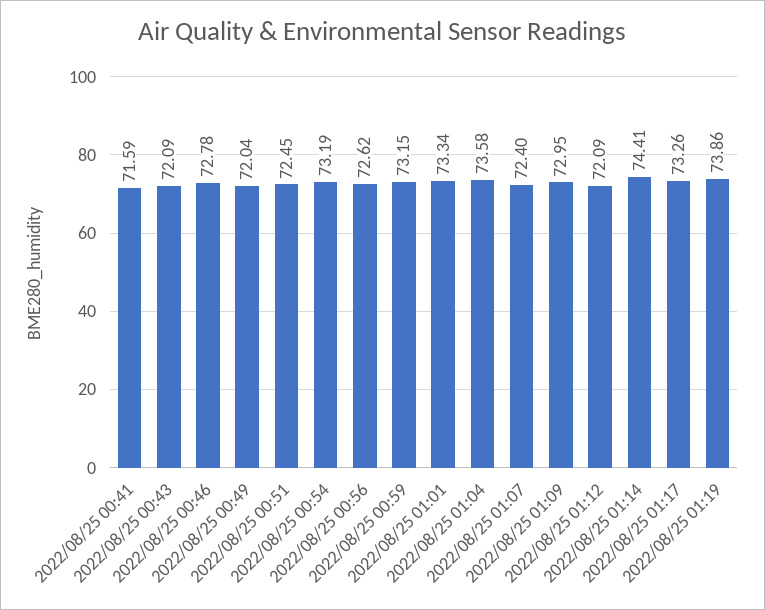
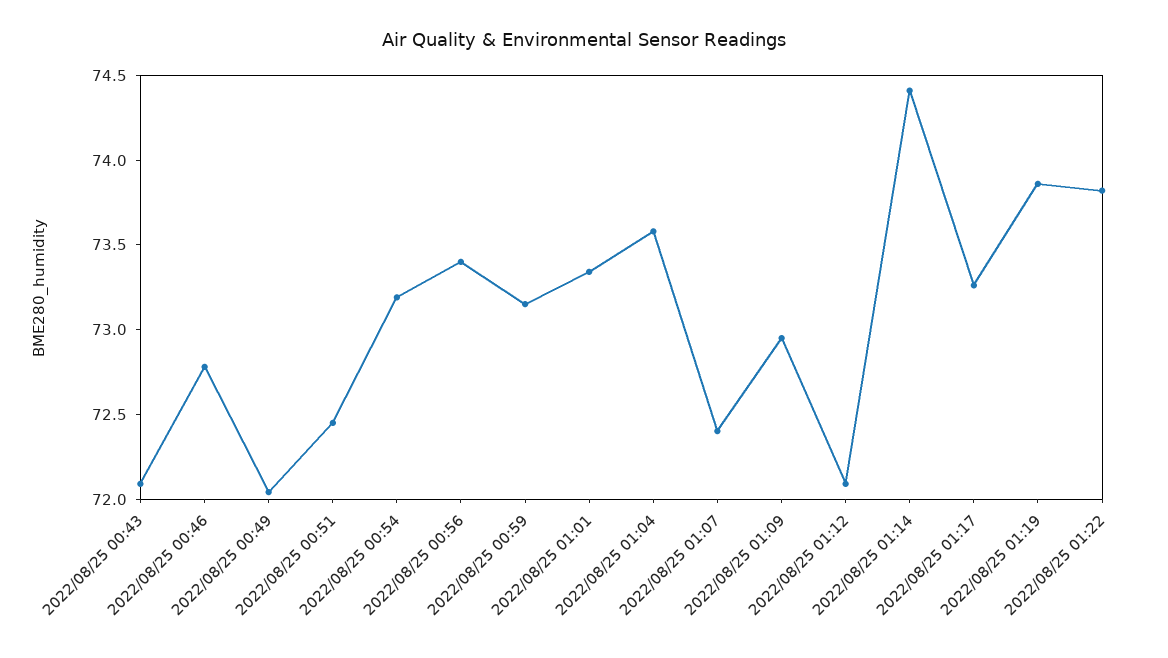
2022/08/25 00:41: 71.59 -> none
2022/08/25 00:56: 72.62 -> 73.4
2022/08/25 01:22: none -> 73.8

